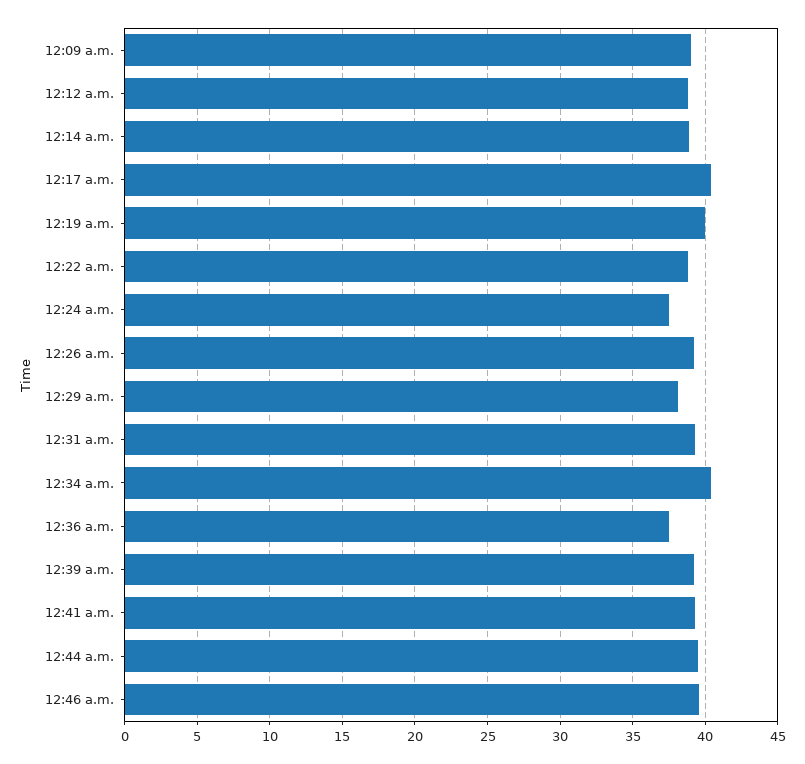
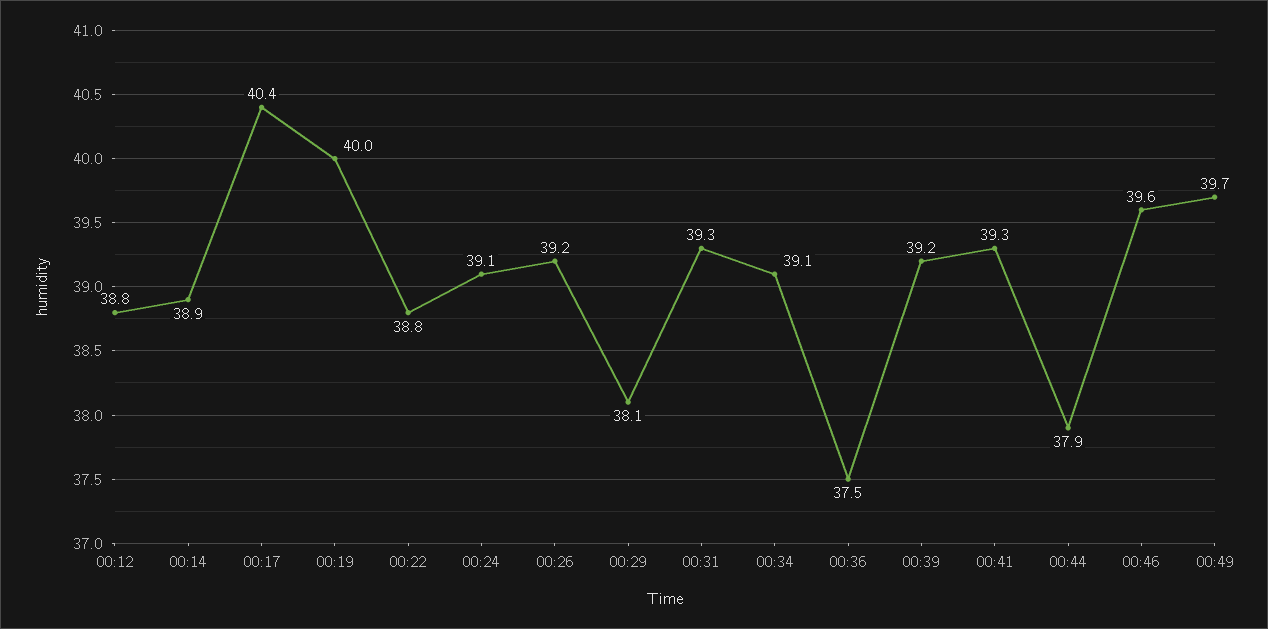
12:09 a.m.: 39 -> none
12:24 a.m.: 37.5 -> 39.1
12:34 a.m.: 40.5 -> 39.1
12:44 a.m.: 39.5 -> 37.9
00:49: none -> 39.7

